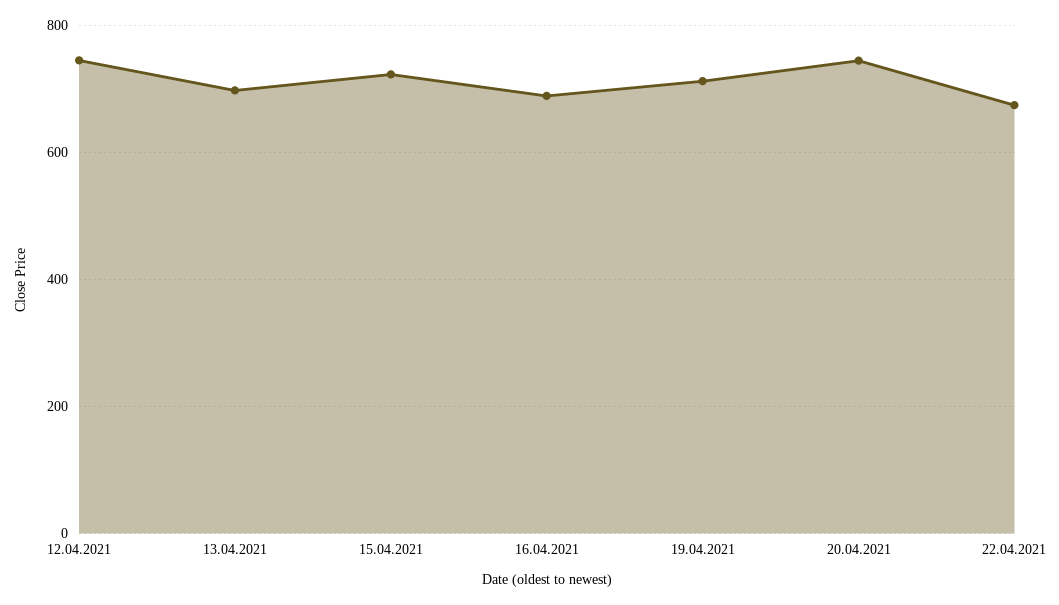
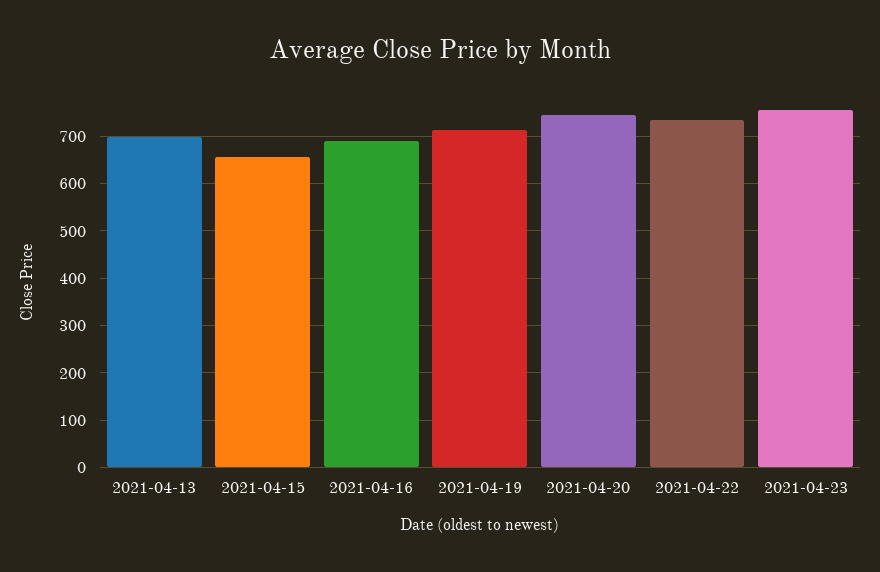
12.04.2021: 740 -> none
15.04.2021: 720 -> 660
22.04.2021: 680 -> 740
2021-04-23: none -> 760

